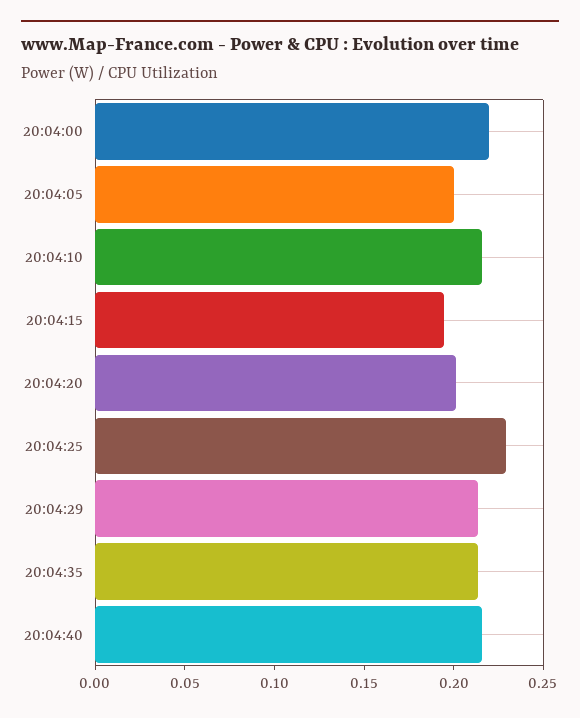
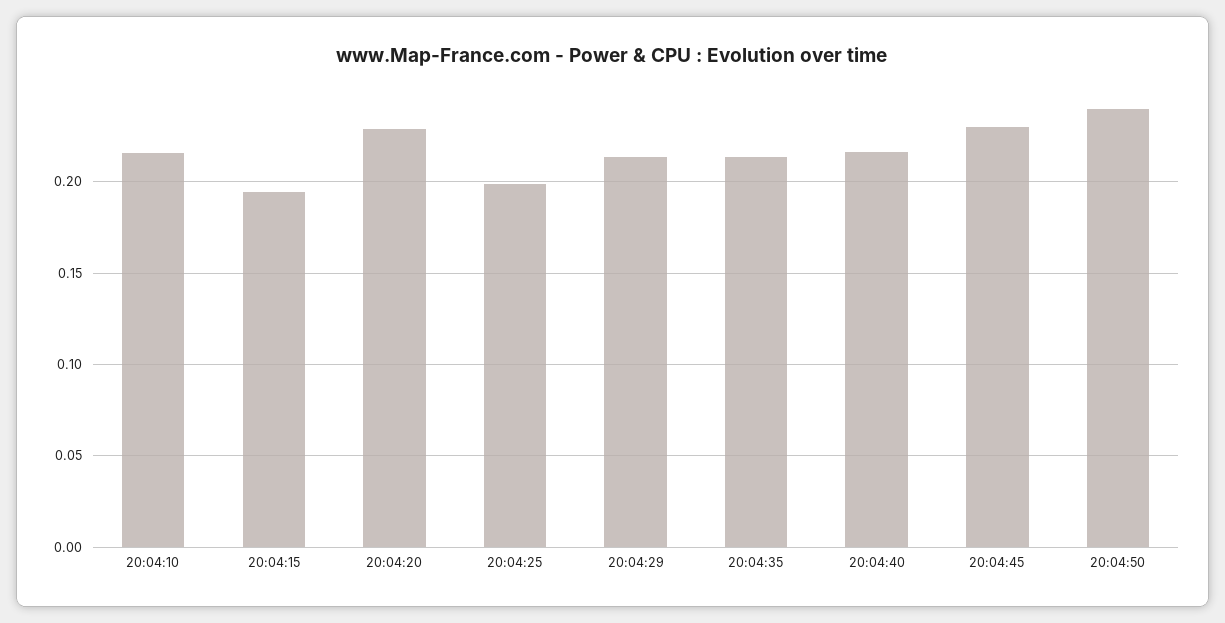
20:04:00: 0.22 -> none
20:04:05: 0.2 -> none
20:04:20: 0.2 -> 0.23
20:04:25: 0.23 -> 0.2
20:04:45: none -> 0.23
20:04:50: none -> 0.24

